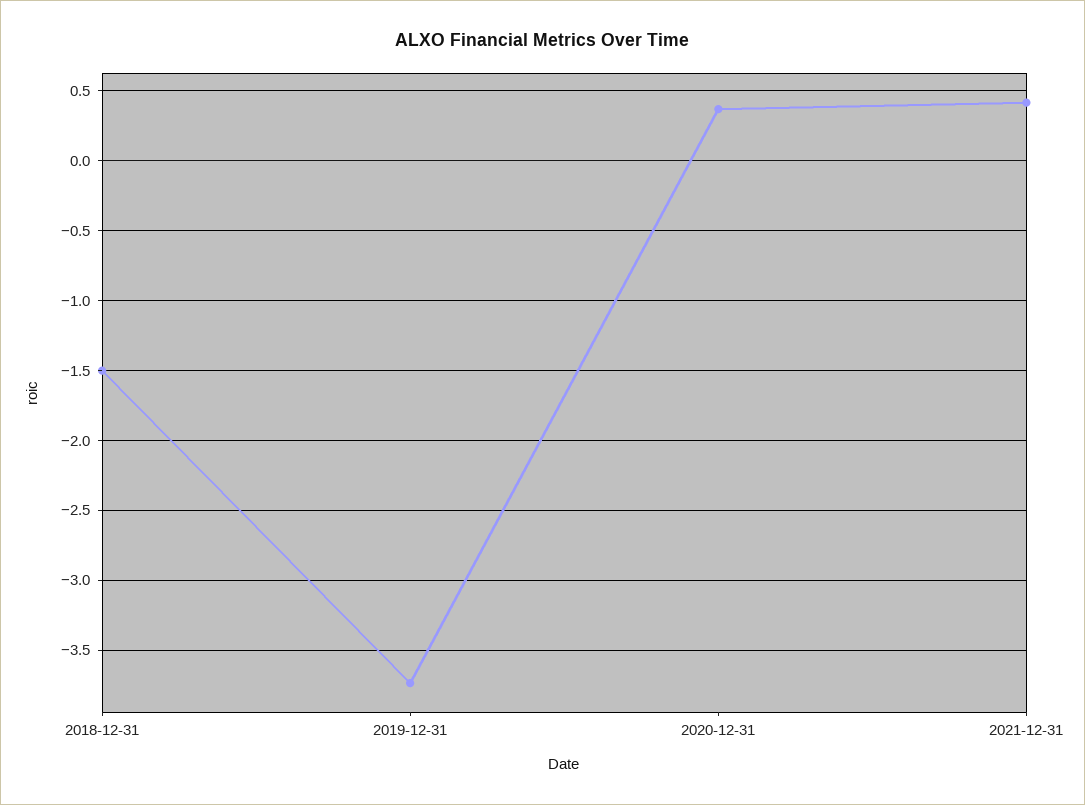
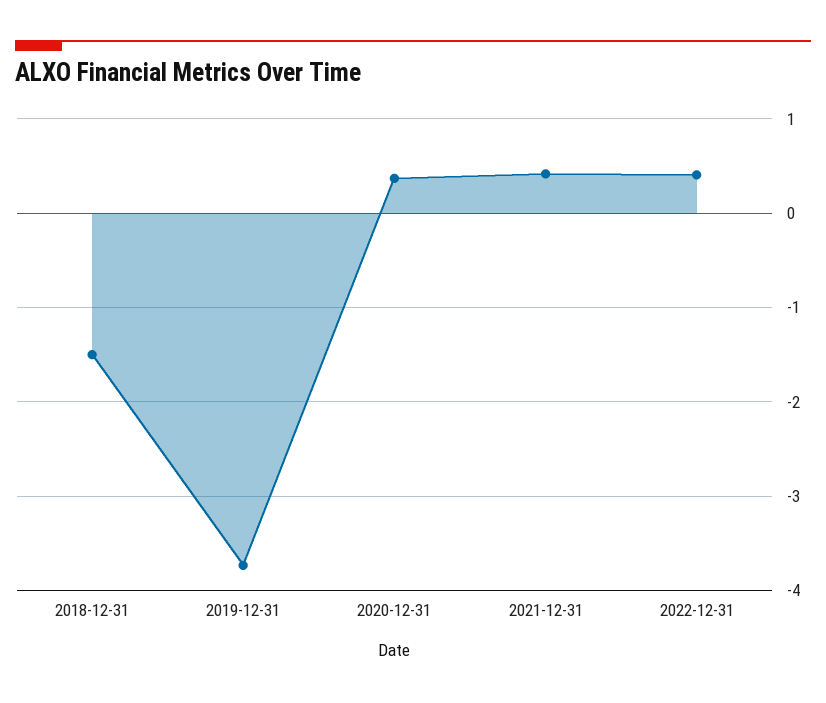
2022-12-31: none -> 0.4

